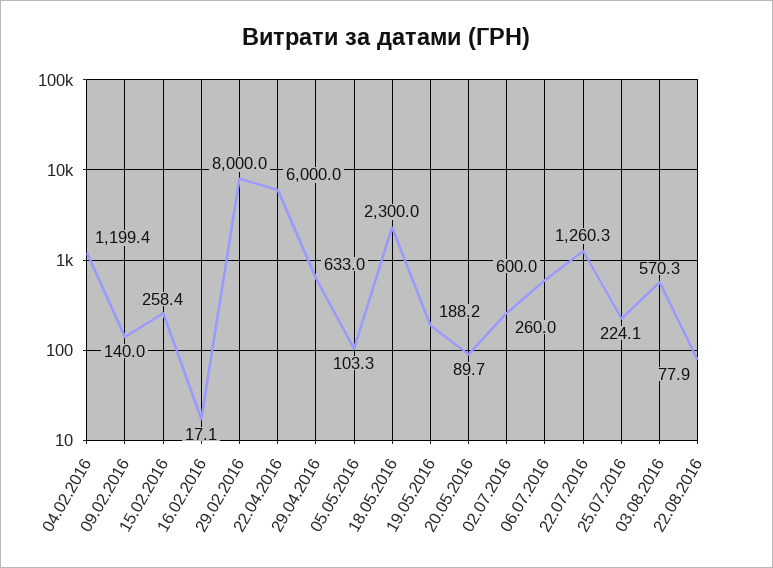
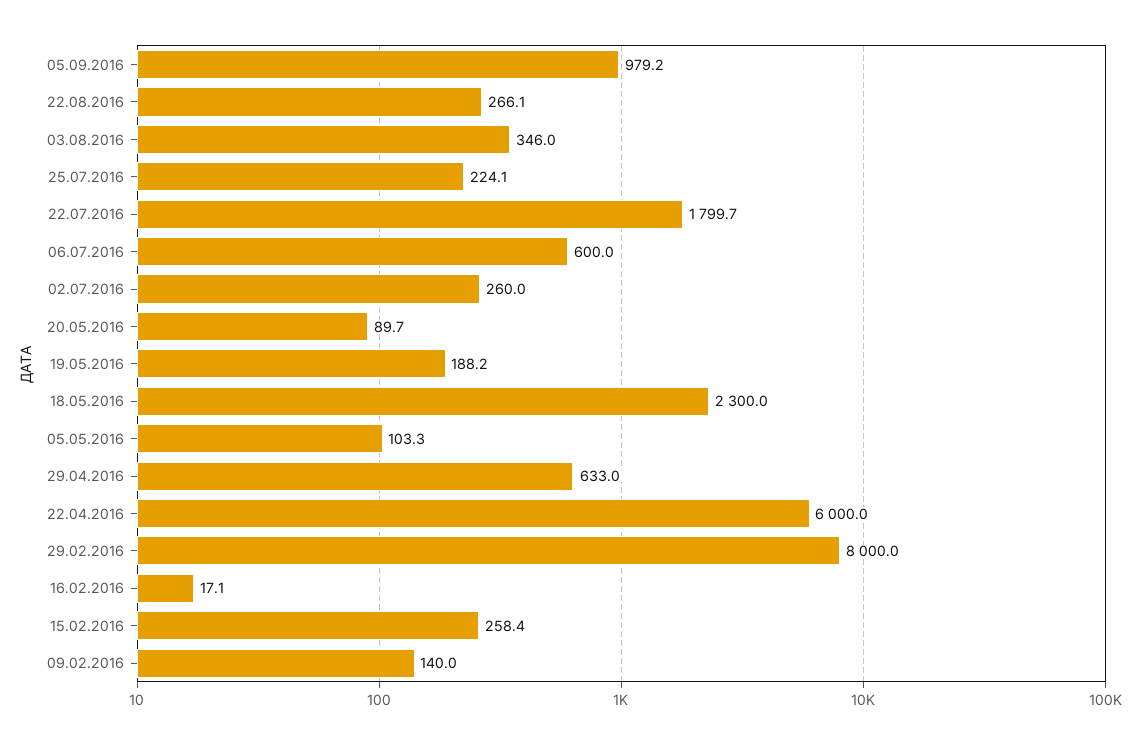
04.02.2016: 1199.4 -> none
22.07.2016: 1260.3 -> 1799.7
03.08.2016: 570.3 -> 346
22.08.2016: 77.9 -> 266.1
05.09.2016: none -> 979.2

